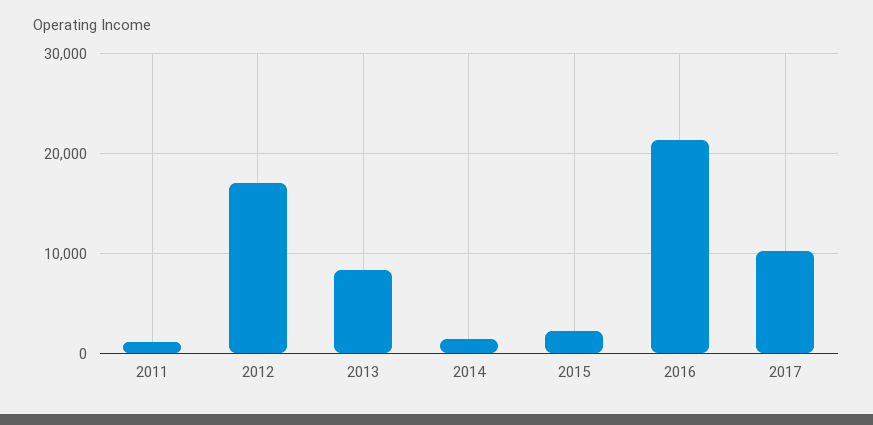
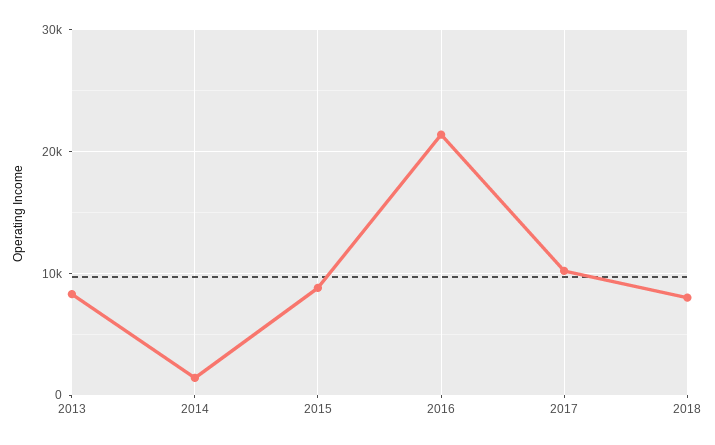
2011: 1000 -> none
2012: 17000 -> none
2015: 2000 -> 9000
2018: none -> 8000

